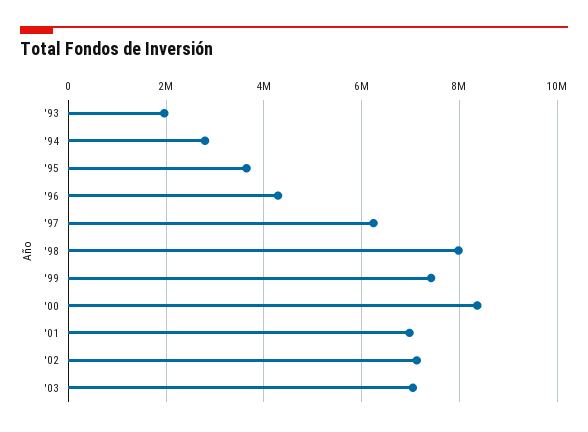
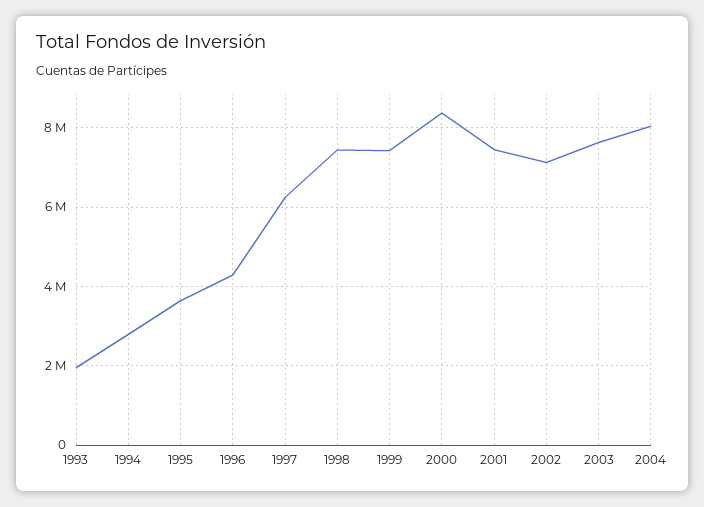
'98: 8000000 -> 7400000
'01: 7000000 -> 7400000
'03: 7000000 -> 7600000
2004: none -> 8000000

